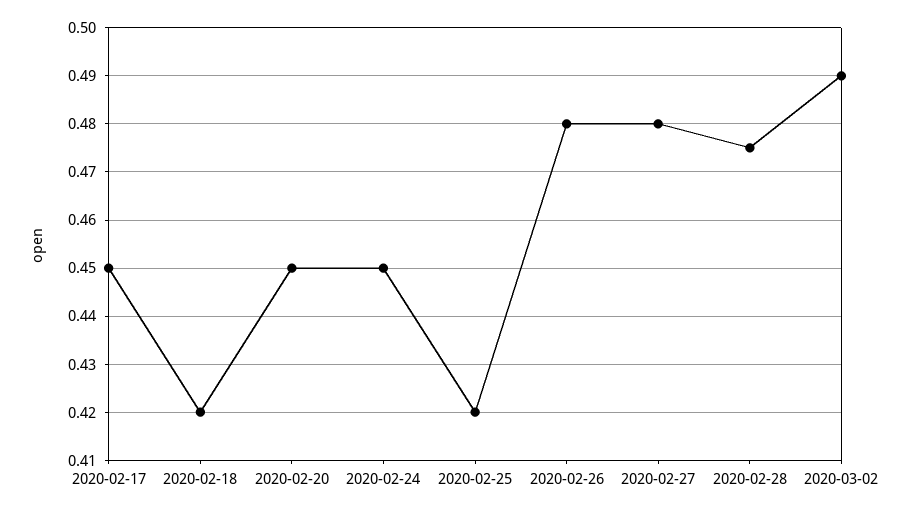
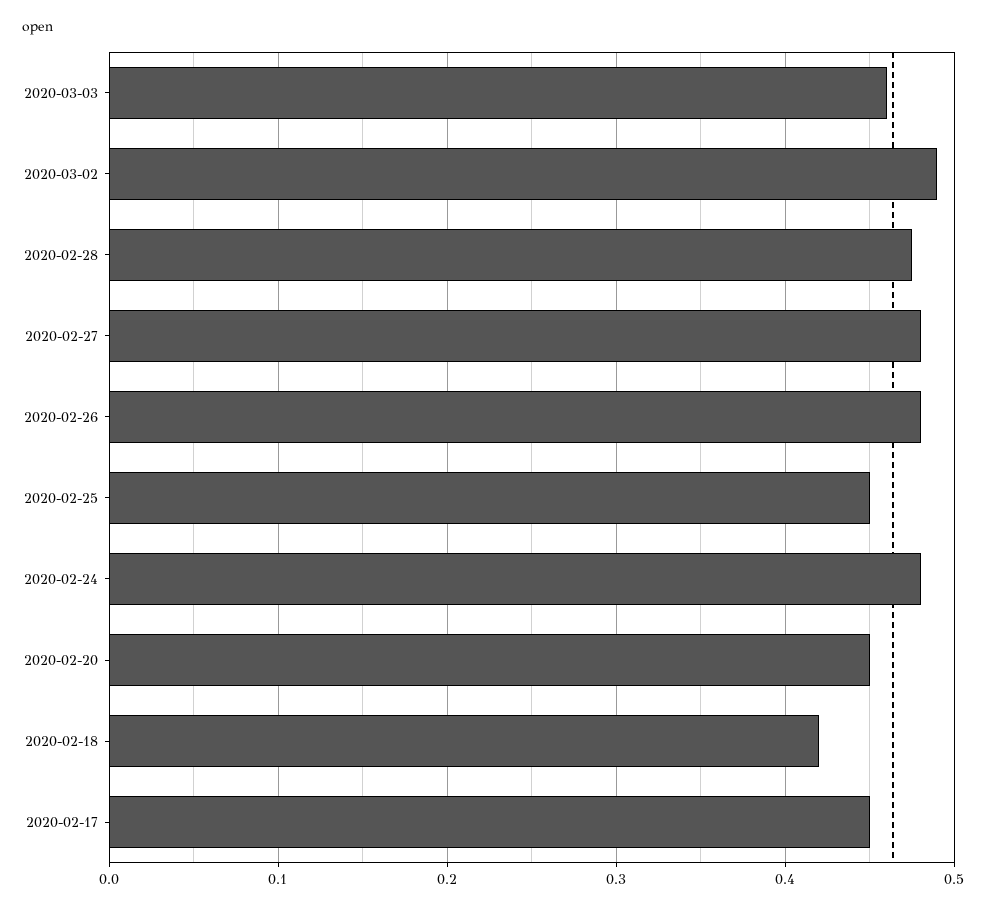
2020-02-24: 0.45 -> 0.48
2020-02-25: 0.42 -> 0.45
2020-03-03: none -> 0.46

